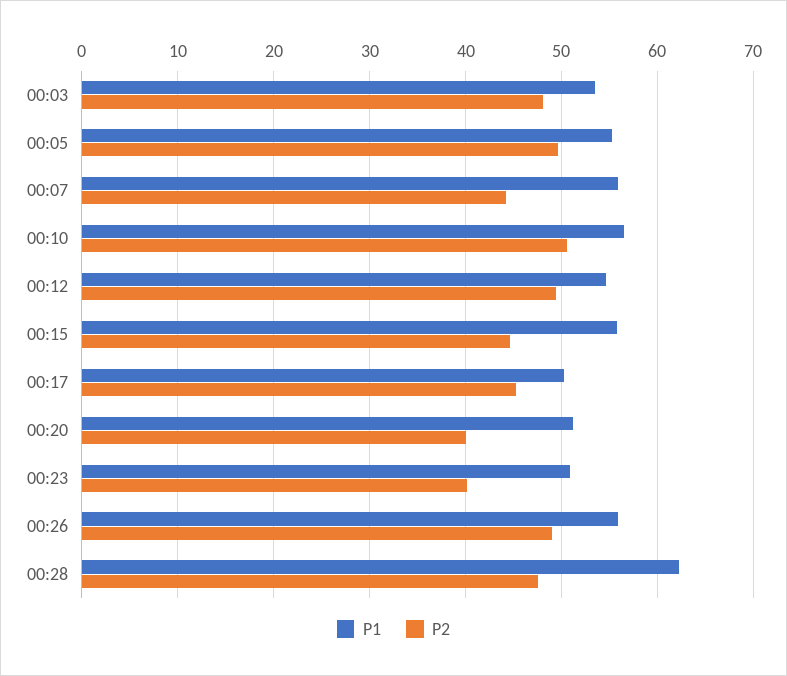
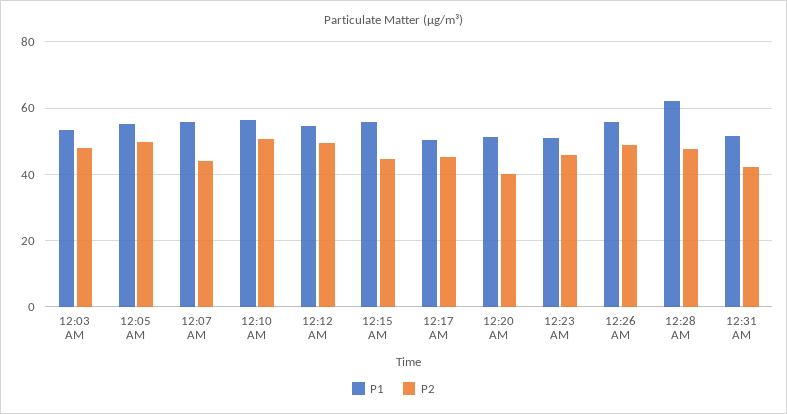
P2, 00:23: 40 -> 46
P1, 12:31 AM: none -> 52
P2, 12:31 AM: none -> 42

